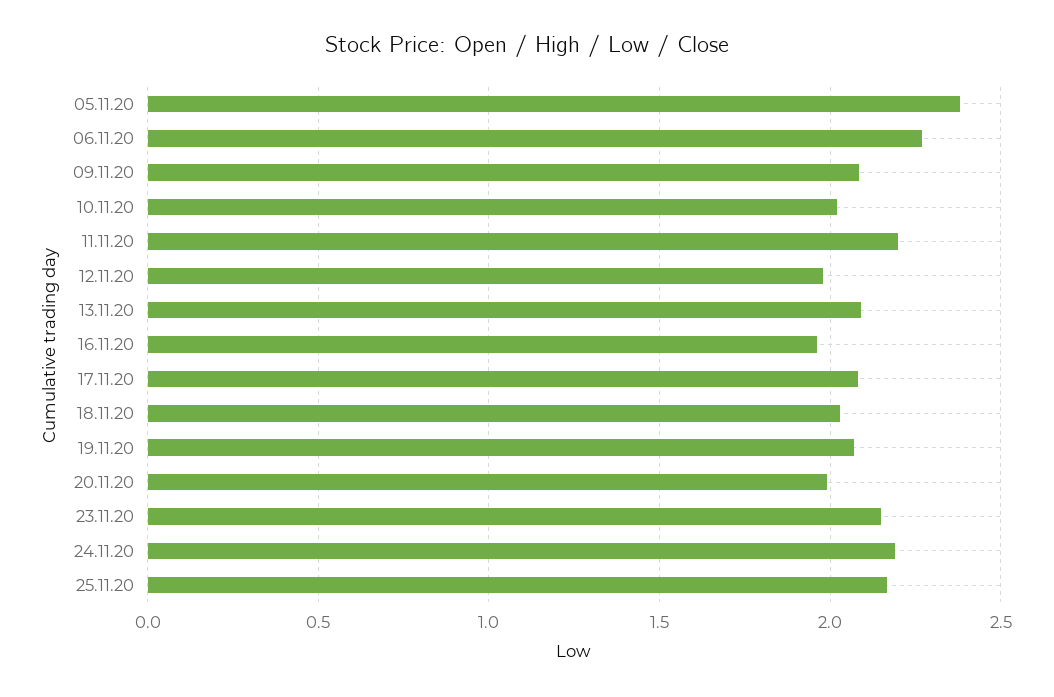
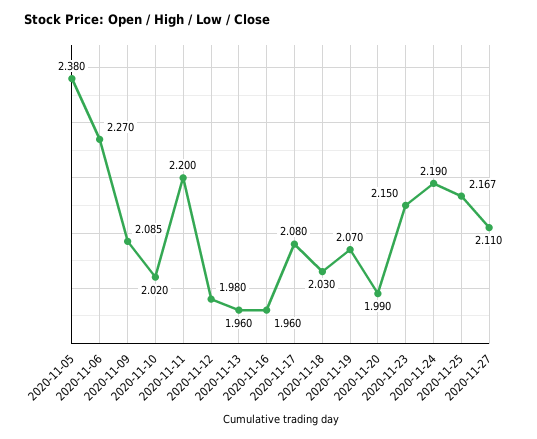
13.11.20: 2.1 -> 1.96
2020-11-27: none -> 2.11

